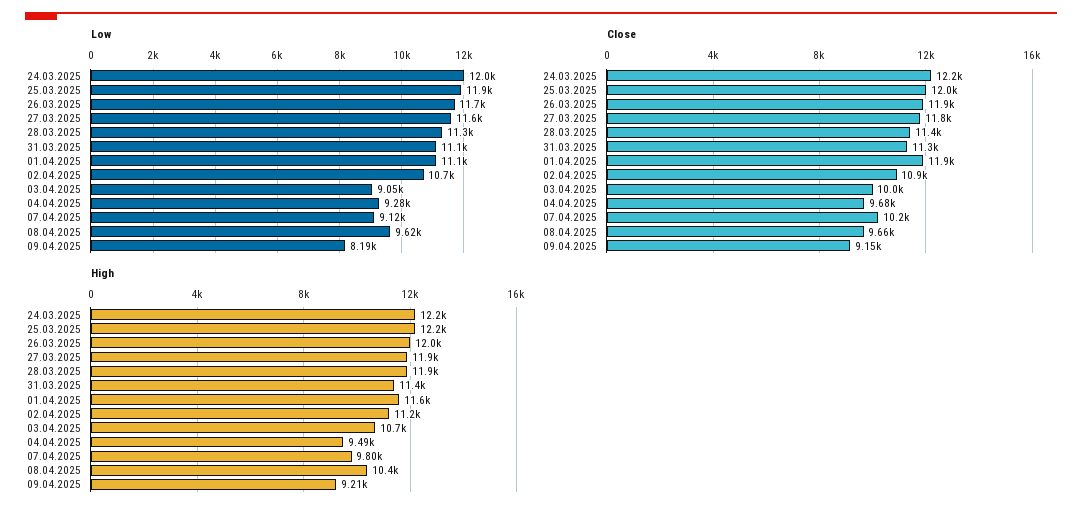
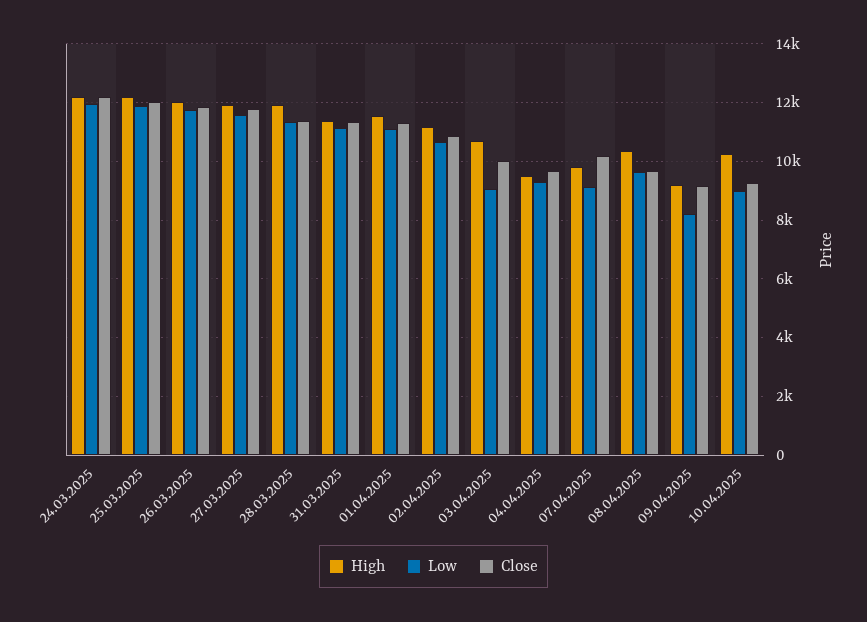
Close, 01.04.2025: 11900 -> 11250
High, 10.04.2025: none -> 10250
Low, 10.04.2025: none -> 9000
Close, 10.04.2025: none -> 9250

